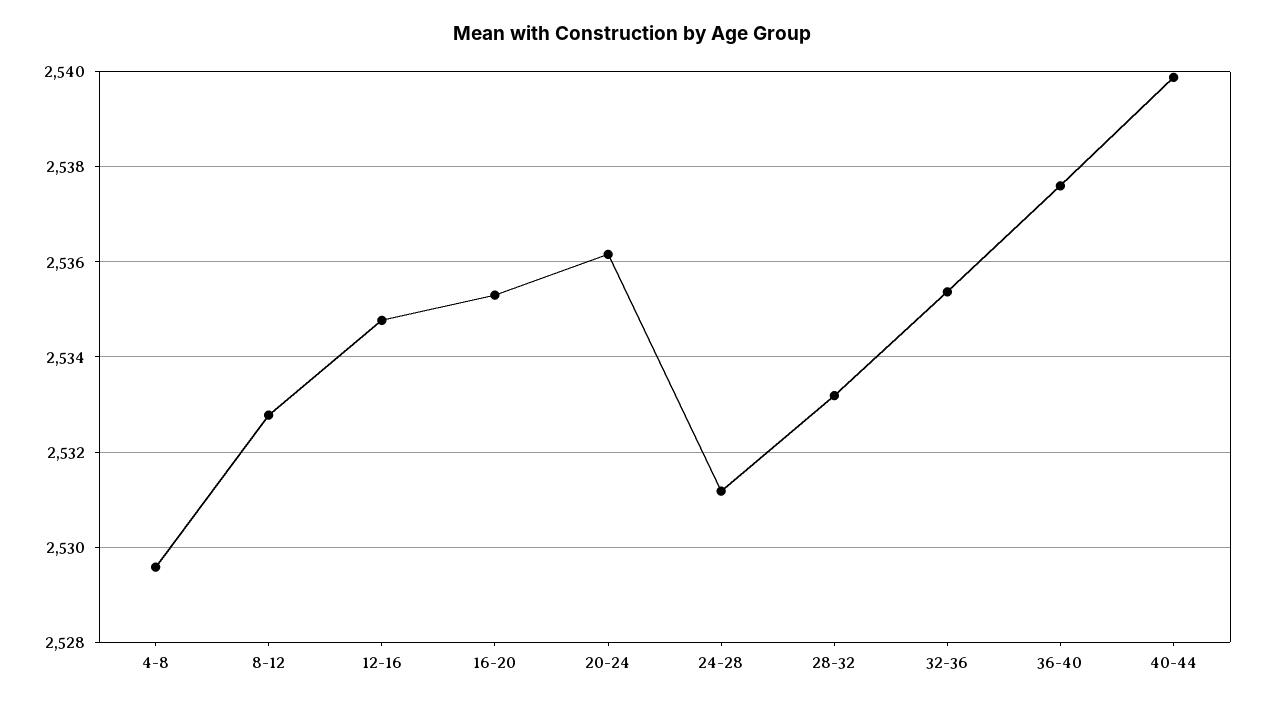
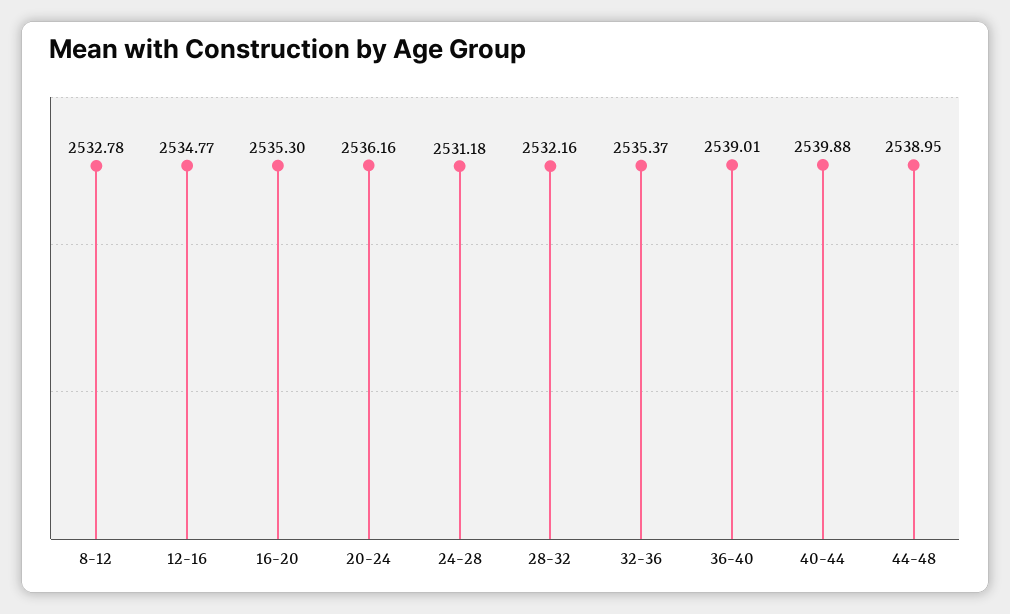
4-8: 2529.6 -> none
28-32: 2533.2 -> 2532.16
36-40: 2537.6 -> 2539.01
44-48: none -> 2538.95

